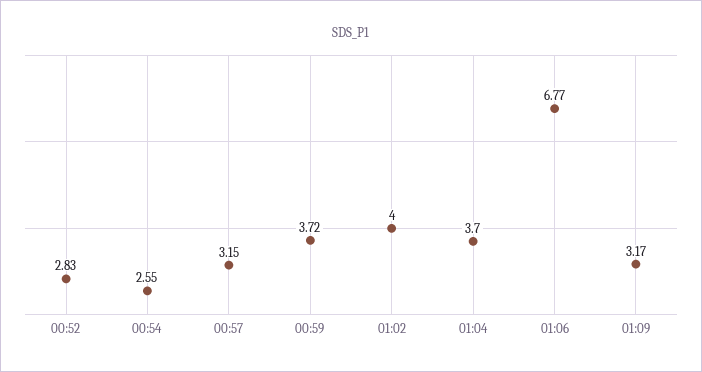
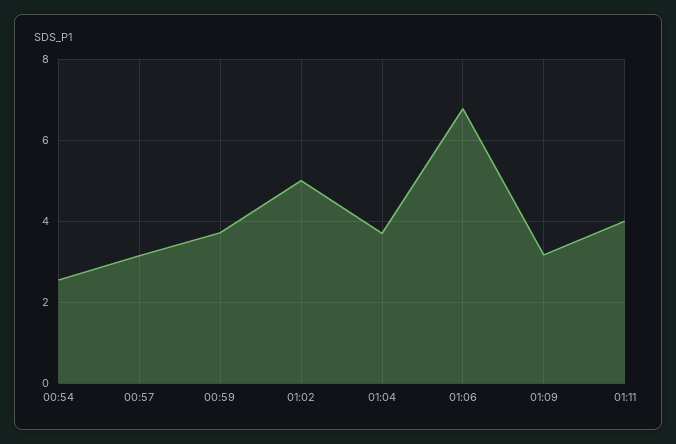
00:52: 2.83 -> none
01:02: 4 -> 5
01:11: none -> 4

